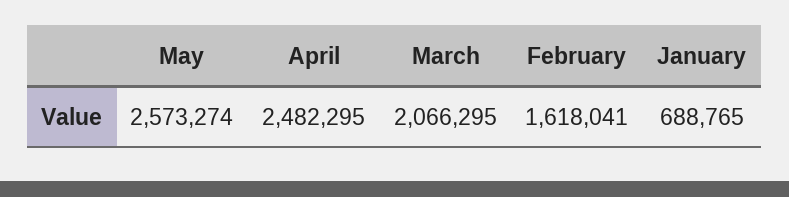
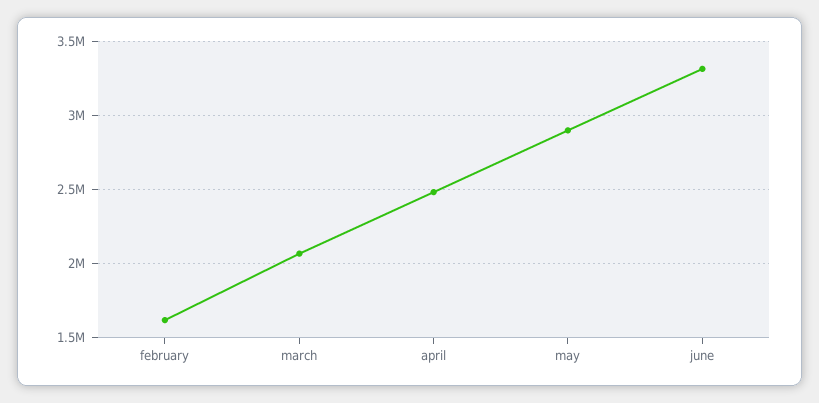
May: 2573274 -> 2900000
January: 688765 -> none
june: none -> 3300000

